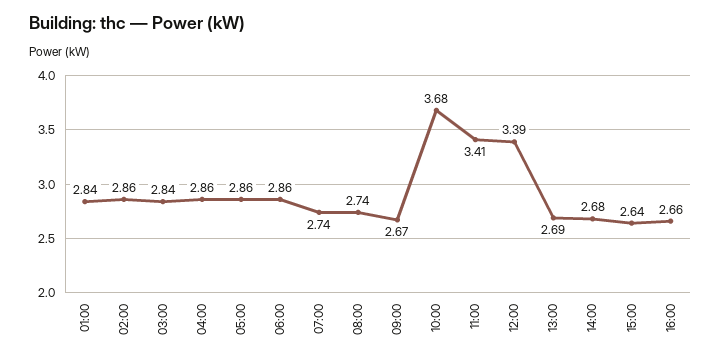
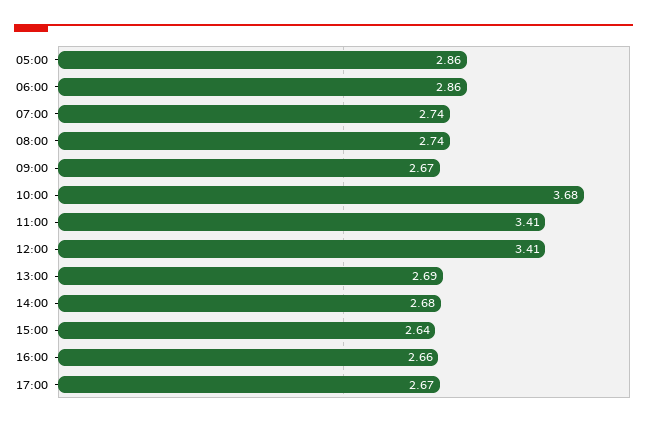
01:00: 2.84 -> none
02:00: 2.86 -> none
03:00: 2.84 -> none
04:00: 2.86 -> none
12:00: 3.39 -> 3.41
17:00: none -> 2.67

